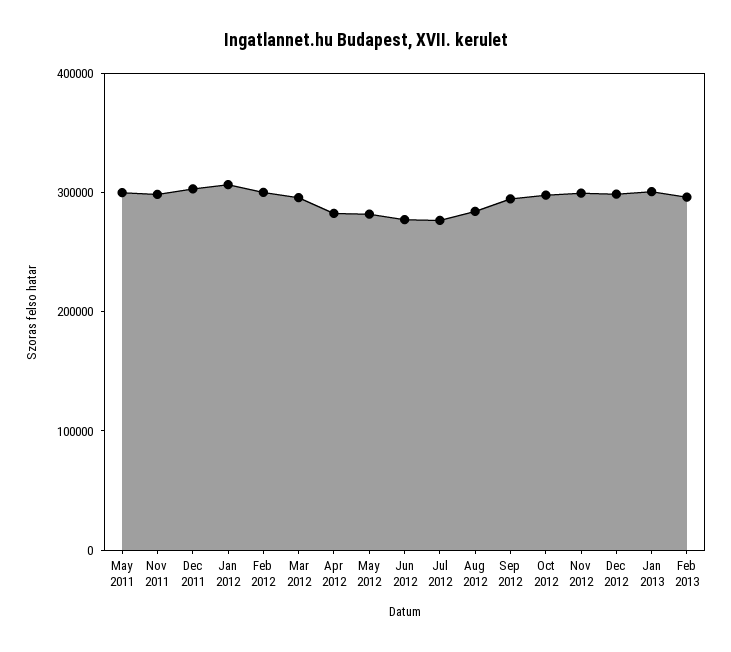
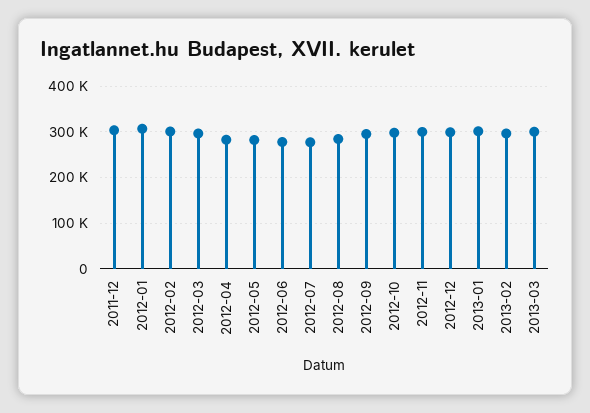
May 2011: 300000 -> none
Nov 2011: 300000 -> none
2013-03: none -> 300000

